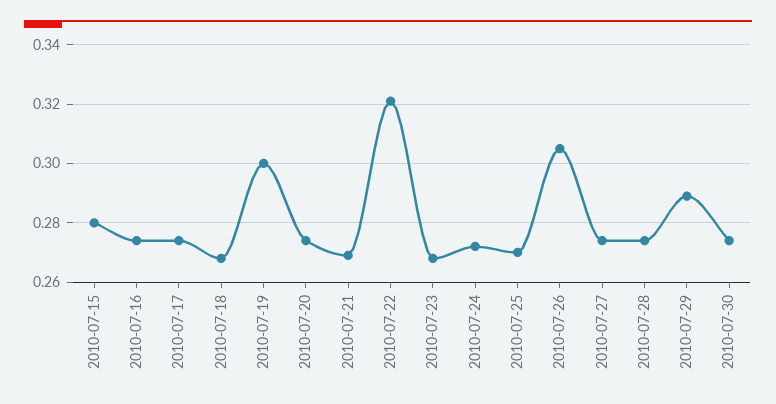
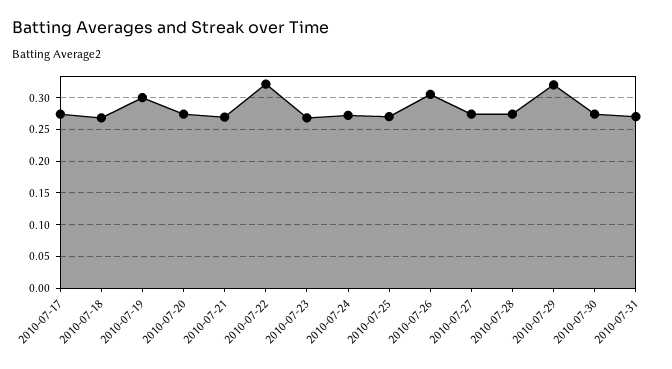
2010-07-15: 0.28 -> none
2010-07-16: 0.275 -> none
2010-07-29: 0.29 -> 0.32
2010-07-31: none -> 0.27

